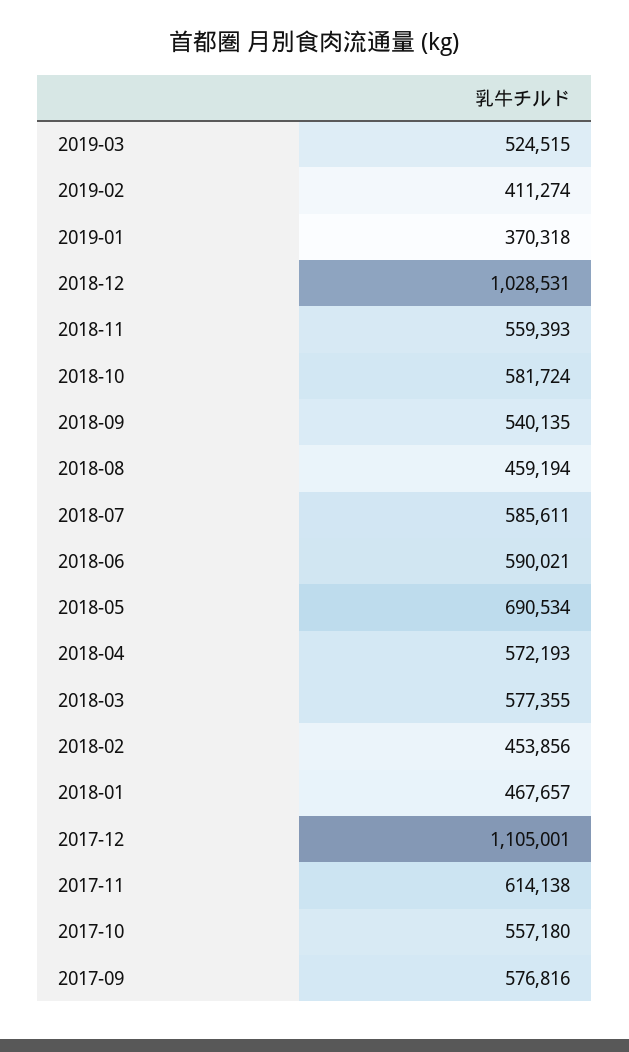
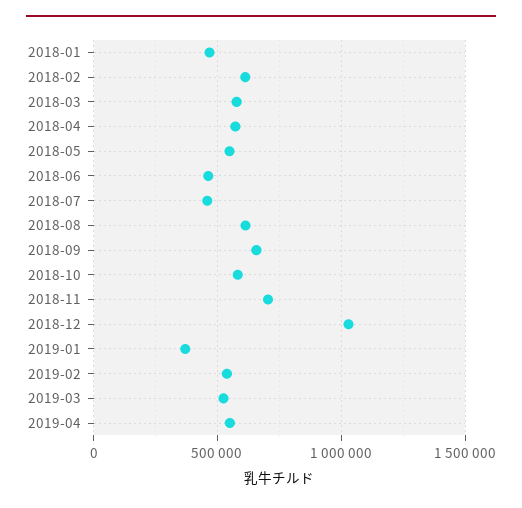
2019-02: 411274 -> 550000
2018-11: 559393 -> 700000
2018-09: 540135 -> 650000
2018-08: 459194 -> 600000
2018-07: 585611 -> 450000
2018-06: 590021 -> 450000
2018-05: 690534 -> 550000
2018-02: 453856 -> 600000
2017-12: 1105001 -> none
2017-11: 614138 -> none
2017-10: 557180 -> none
2017-09: 576816 -> none
2019-04: none -> 550000

